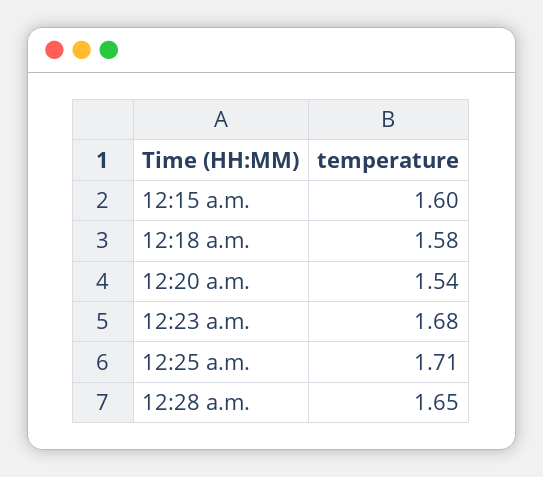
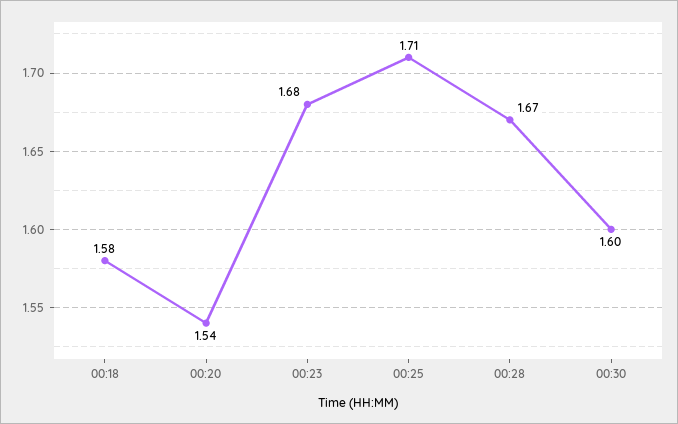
12:15 a.m.: 1.6 -> none
12:28 a.m.: 1.65 -> 1.67
00:30: none -> 1.6

